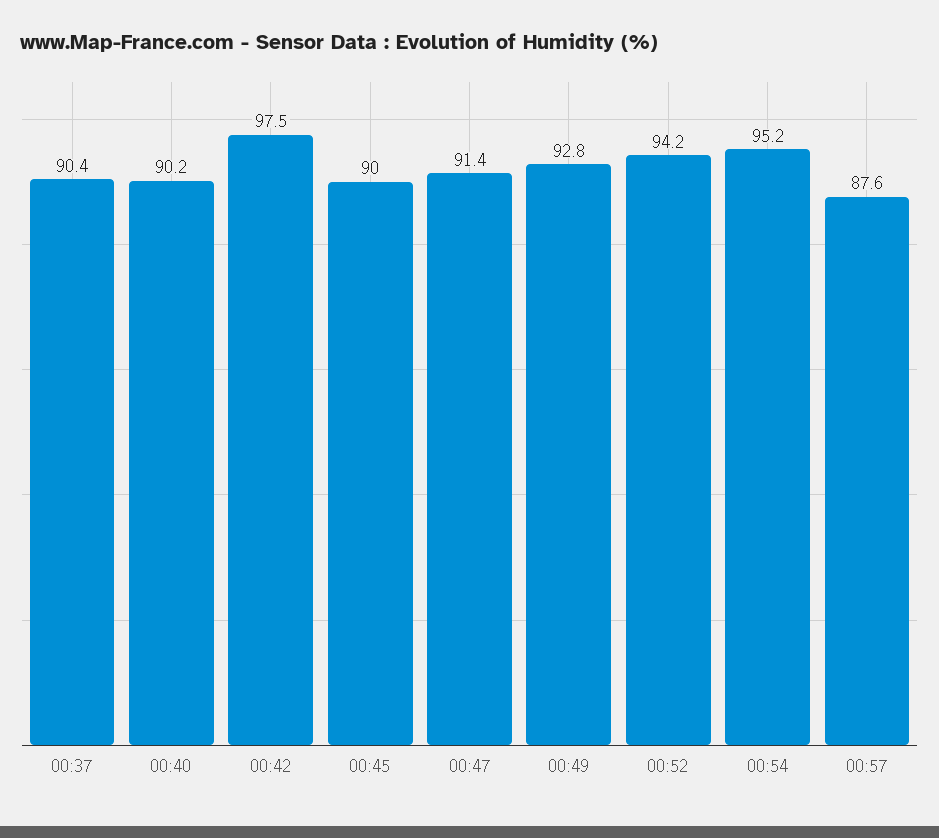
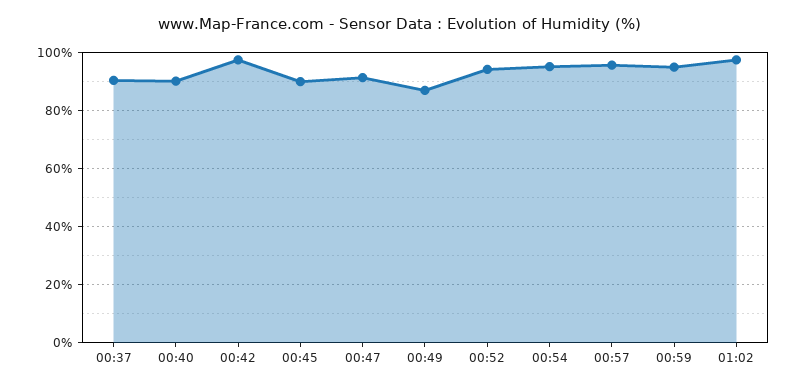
00:49: 92.8 -> 87.5
00:57: 87.6 -> 95
00:59: none -> 95
01:02: none -> 97.5

